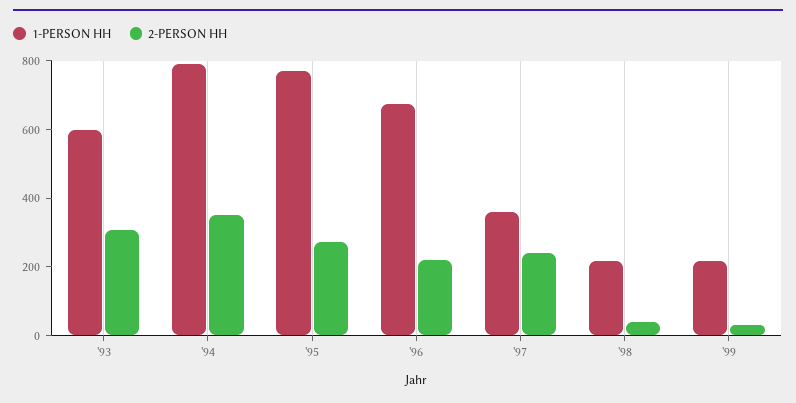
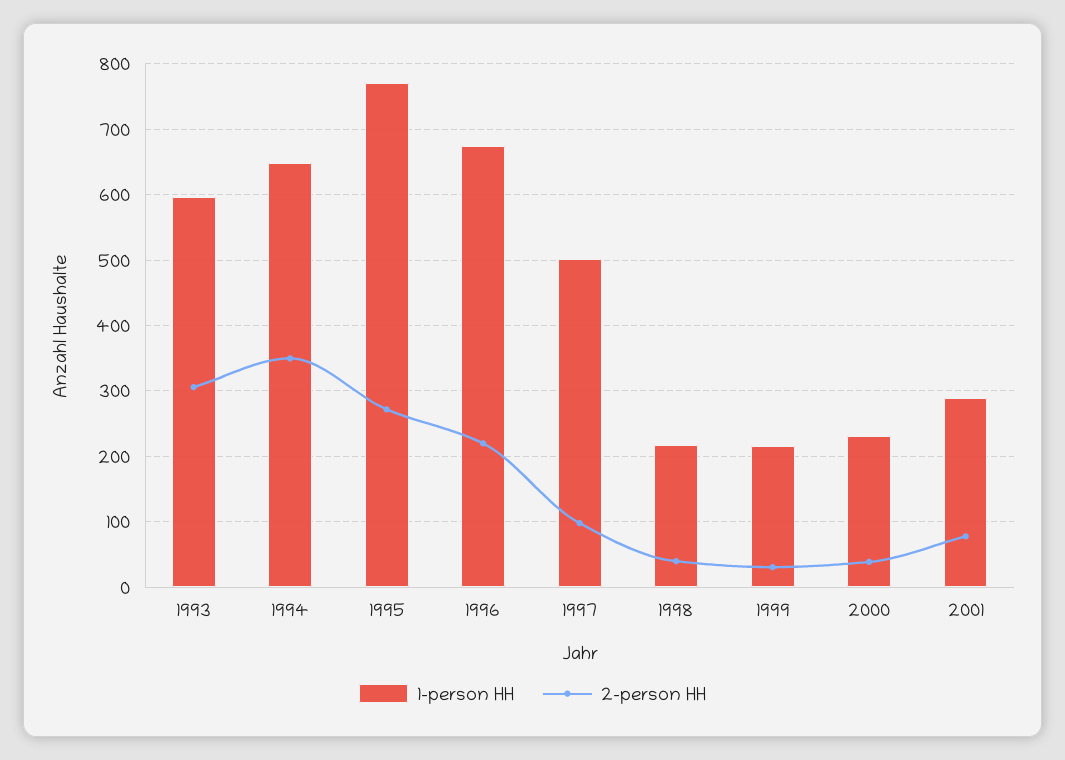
1-PERSON HH, '94: 800 -> 650
1-PERSON HH, '97: 350 -> 500
2-PERSON HH, '97: 250 -> 100
1-PERSON HH, 2000: none -> 230
2-PERSON HH, 2000: none -> 40
1-PERSON HH, 2001: none -> 290
2-PERSON HH, 2001: none -> 80

